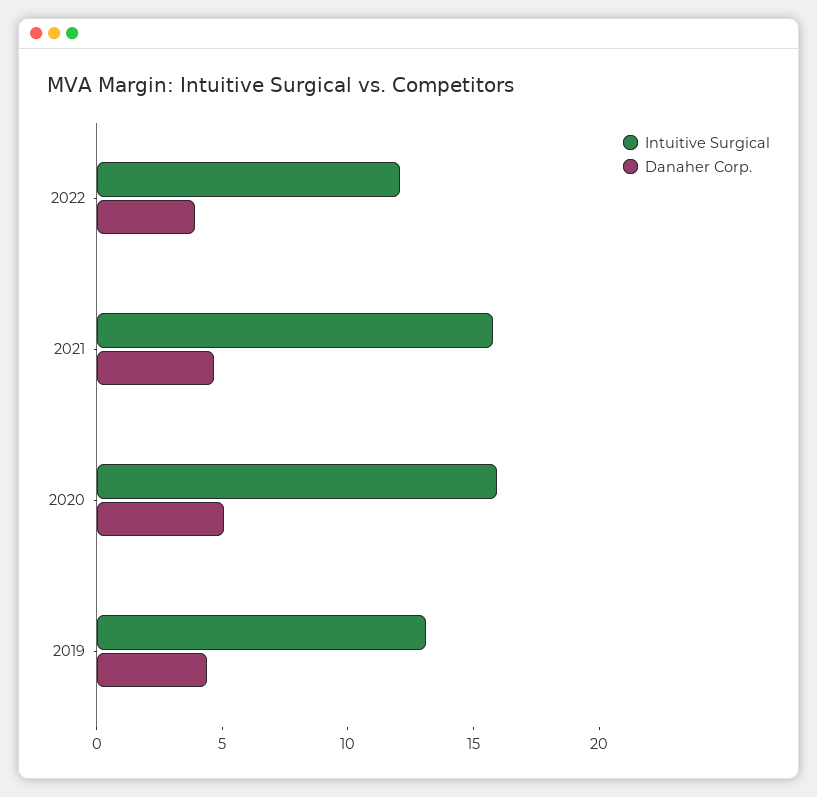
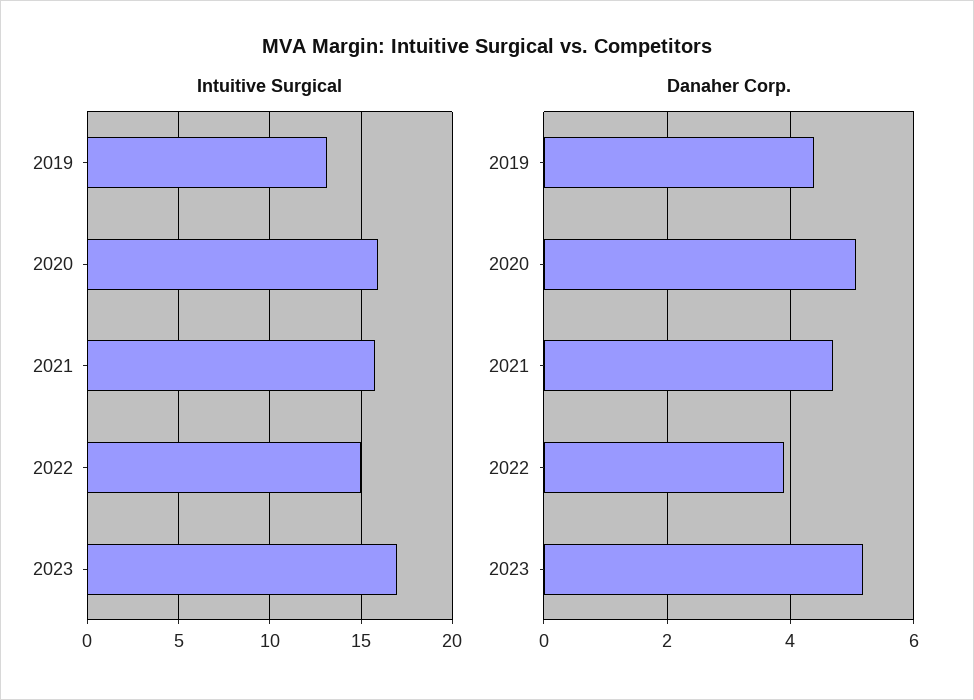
Intuitive Surgical, 2022: 12 -> 15
Intuitive Surgical, 2023: none -> 17
Danaher Corp., 2023: none -> 5.2

